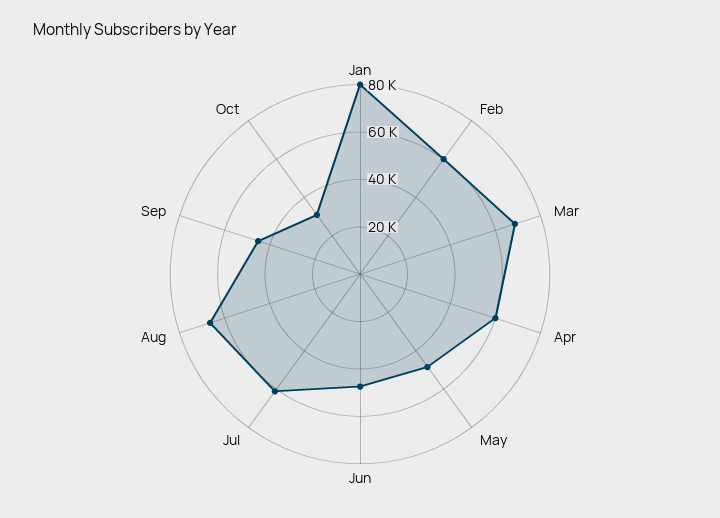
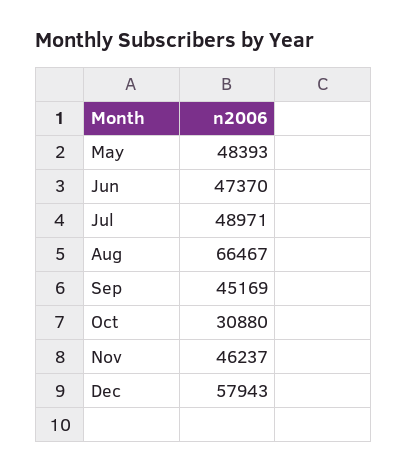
Jan: 80000 -> none
Feb: 60000 -> none
Mar: 70000 -> none
Apr: 60000 -> none
Jul: 60000 -> 48971
Nov: none -> 46237
Dec: none -> 57943

